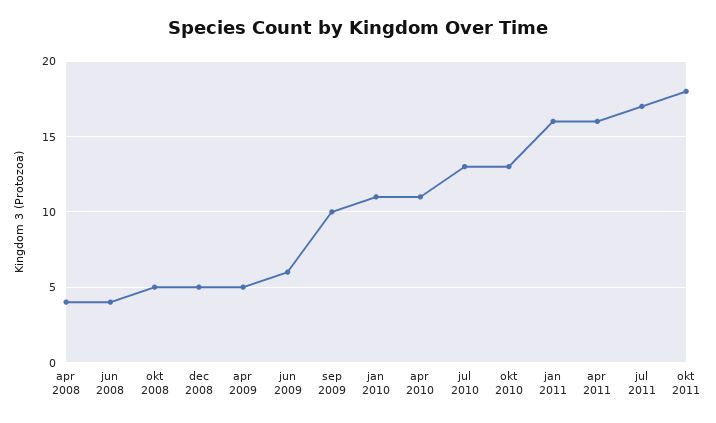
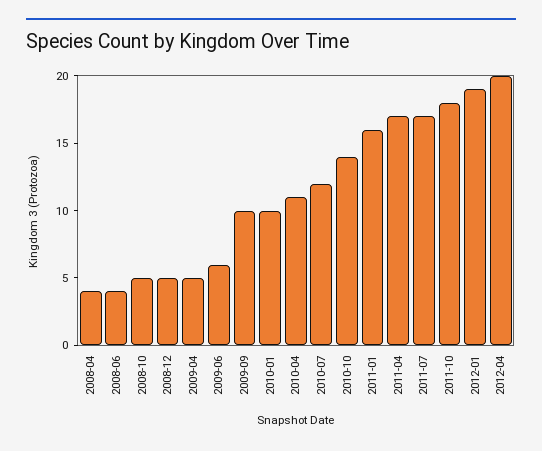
jan 2010: 11 -> 10
jul 2010: 13 -> 12
okt 2010: 13 -> 14
apr 2011: 16 -> 17
2012-01: none -> 19
2012-04: none -> 20

